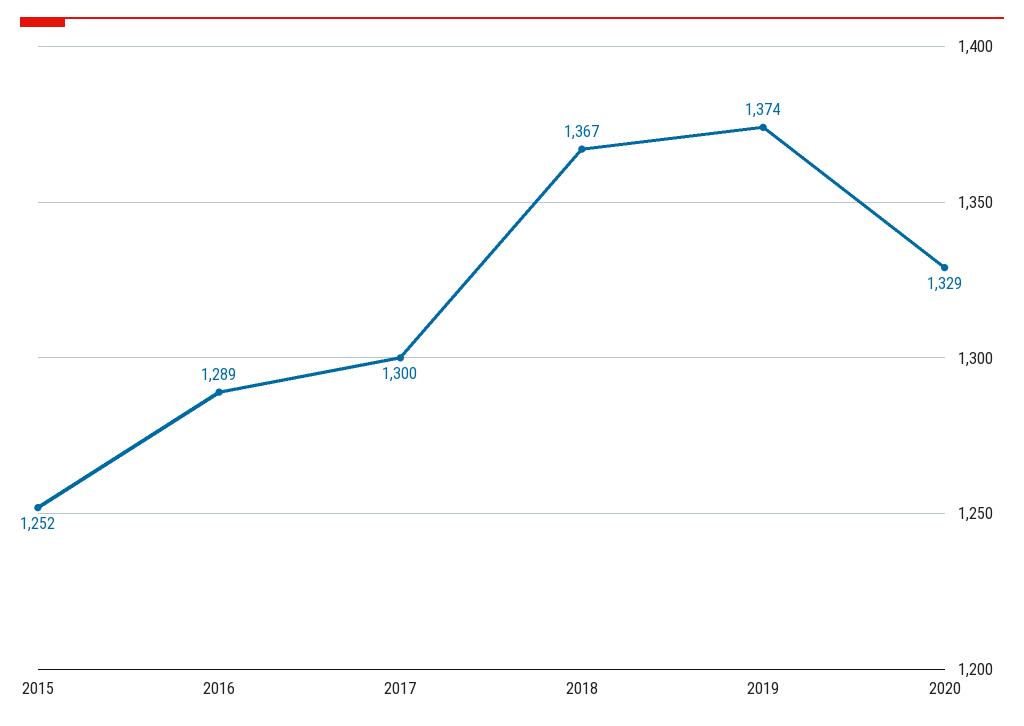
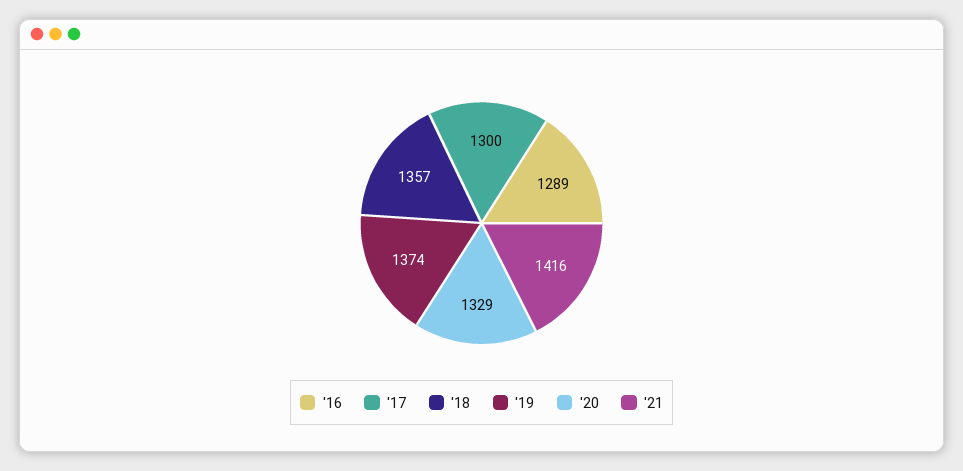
2015: 1252 -> none
2018: 1367 -> 1357
'21: none -> 1416

